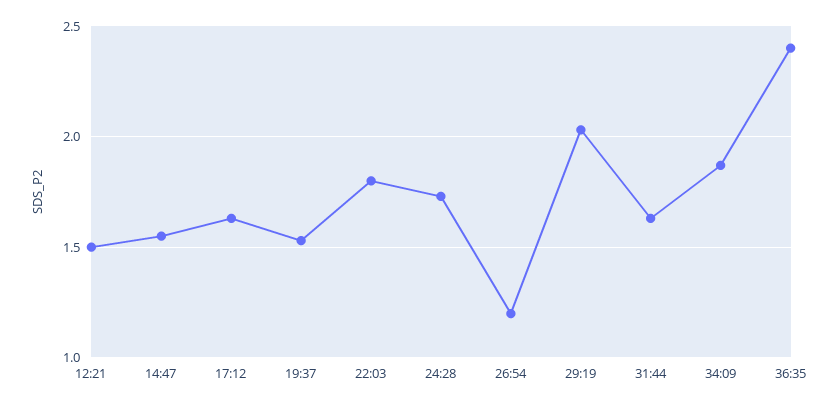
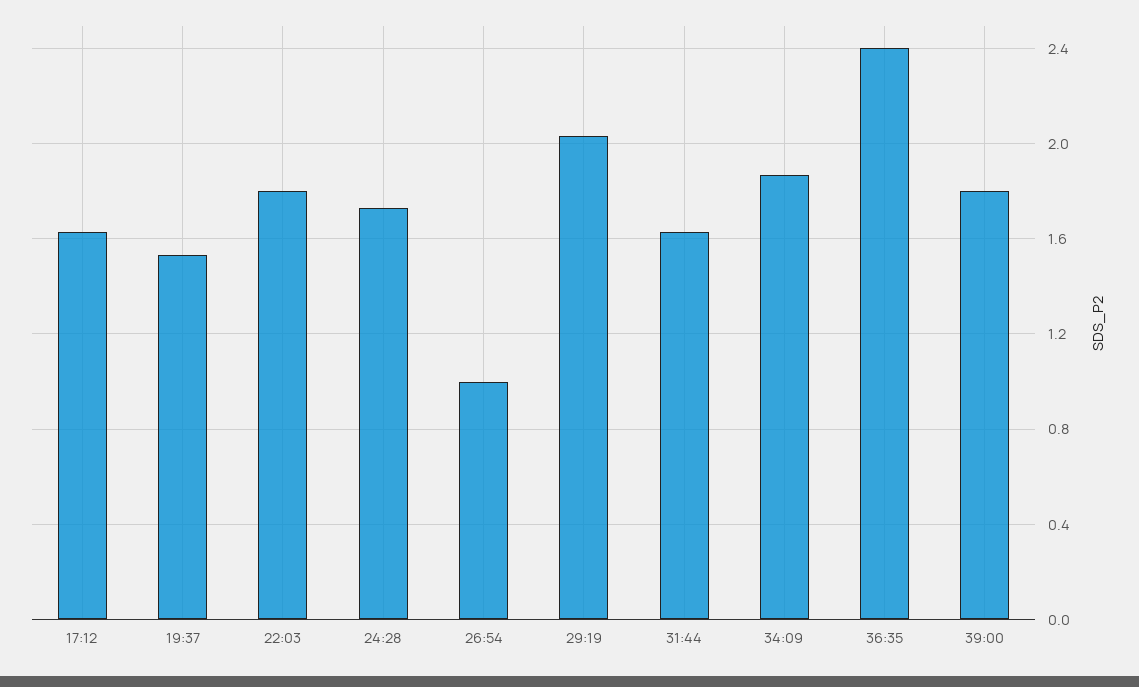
12:21: 1.5 -> none
14:47: 1.55 -> none
26:54: 1.2 -> 1
39:00: none -> 1.8

